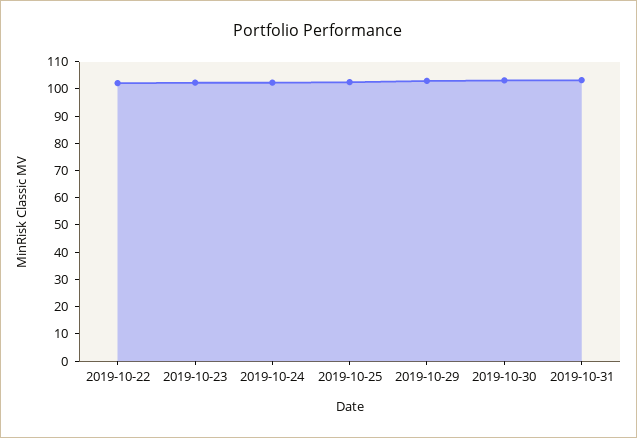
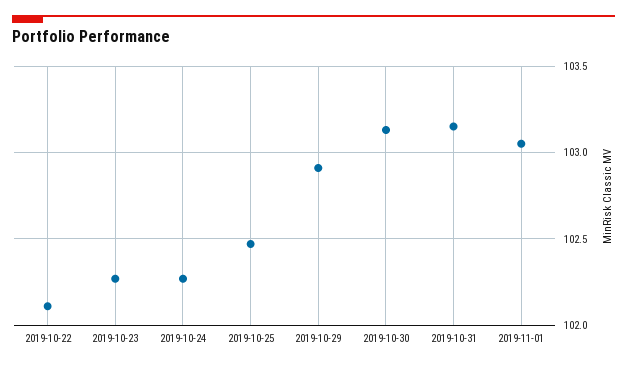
2019-11-01: none -> 103.05

